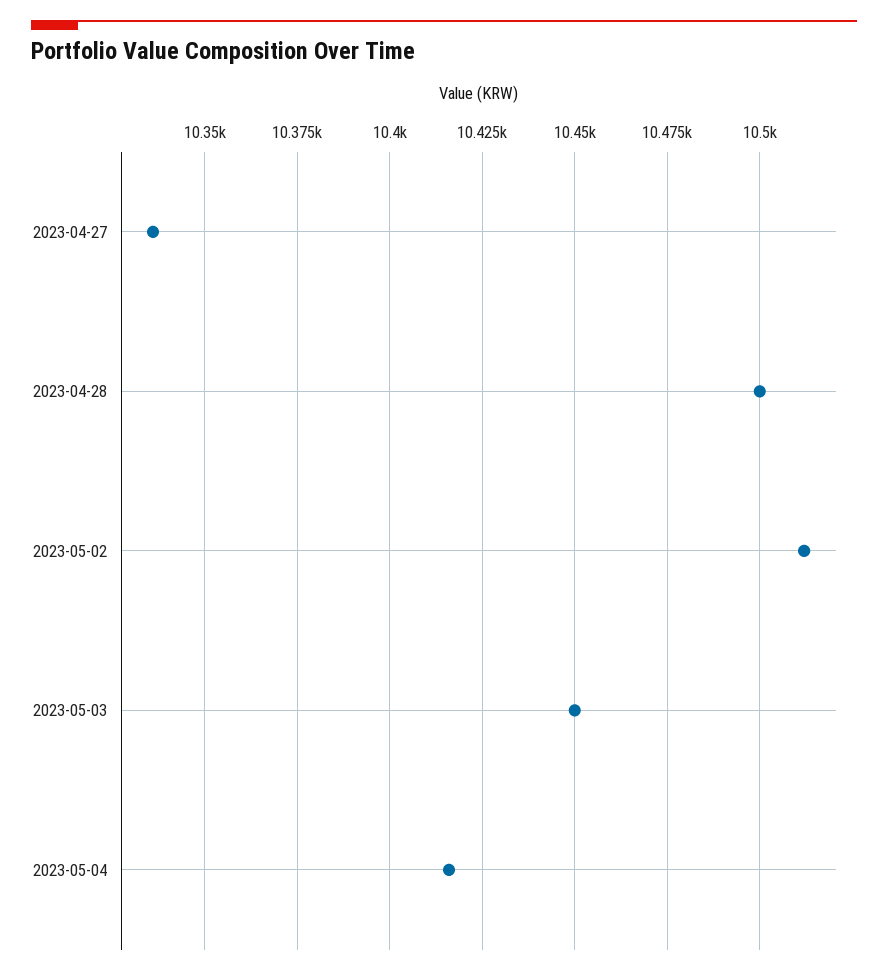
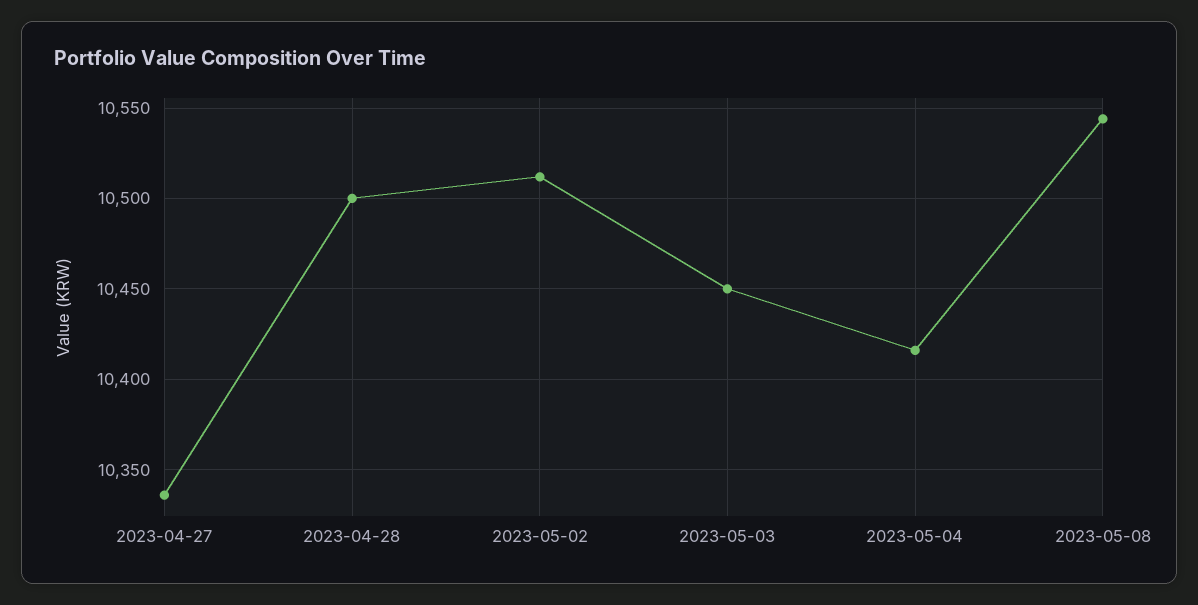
2023-05-08: none -> 10545

